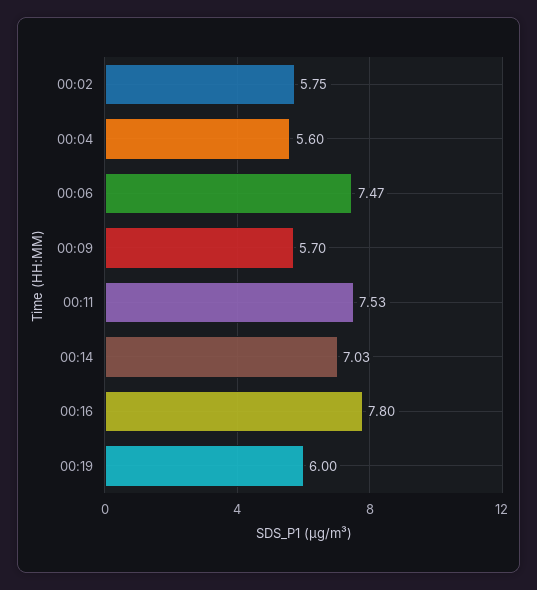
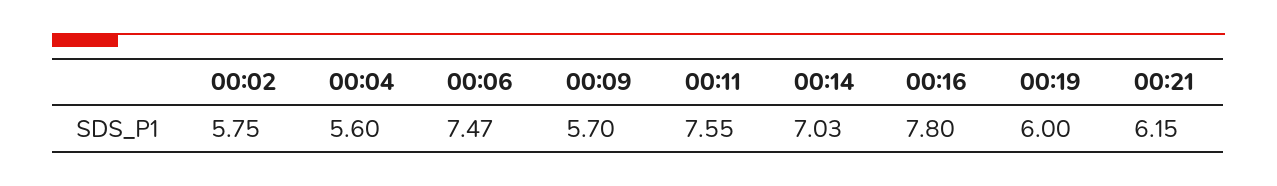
00:11: 7.53 -> 7.55
00:21: none -> 6.15

